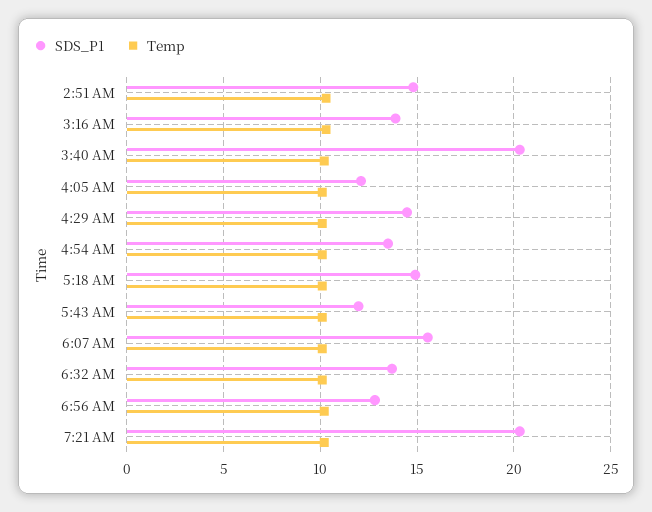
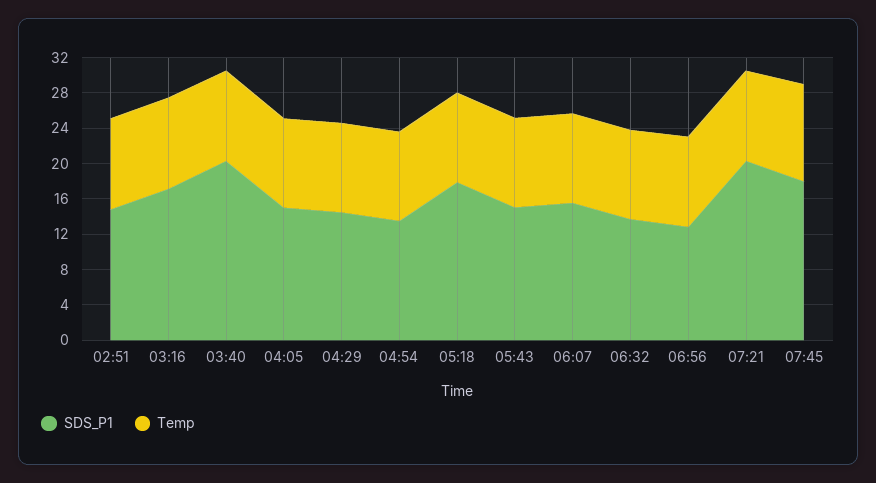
SDS_P1, 3:16 AM: 14 -> 17
SDS_P1, 4:05 AM: 12 -> 15
SDS_P1, 5:18 AM: 15 -> 18
SDS_P1, 5:43 AM: 12 -> 15
SDS_P1, 07:45: none -> 18
Temp, 07:45: none -> 11

